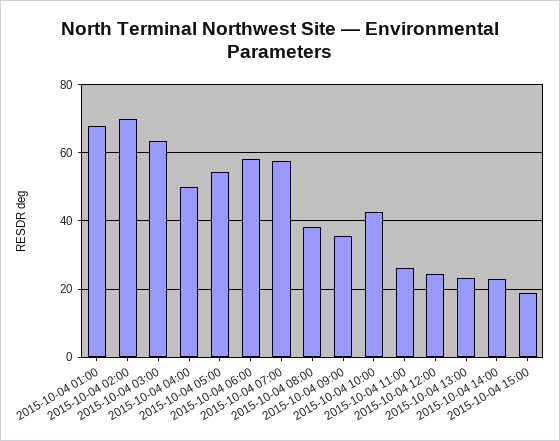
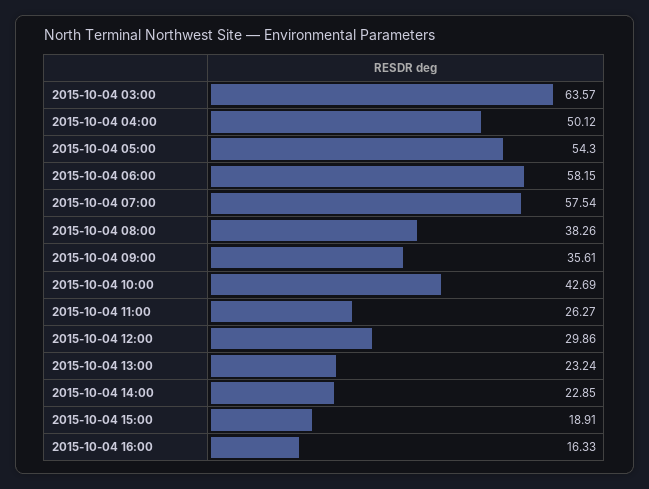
2015-10-04 01:00: 68 -> none
2015-10-04 02:00: 70 -> none
2015-10-04 12:00: 24 -> 29.86
2015-10-04 16:00: none -> 16.33

